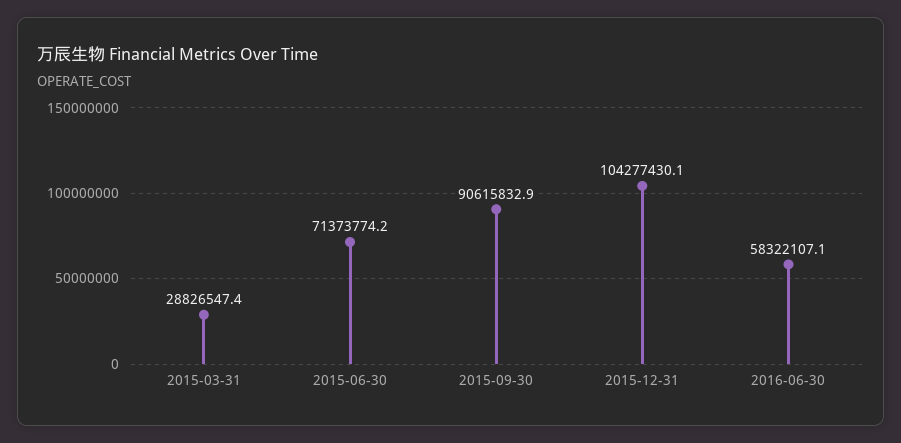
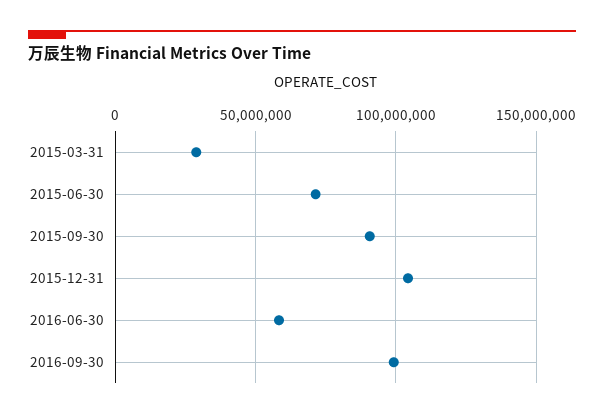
2016-09-30: none -> 100000000

